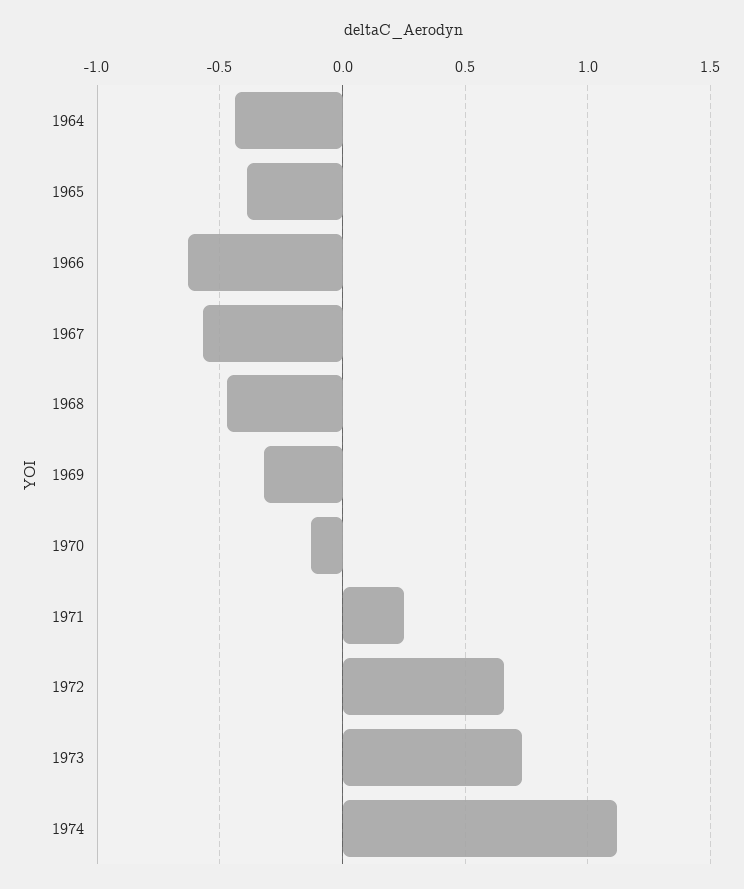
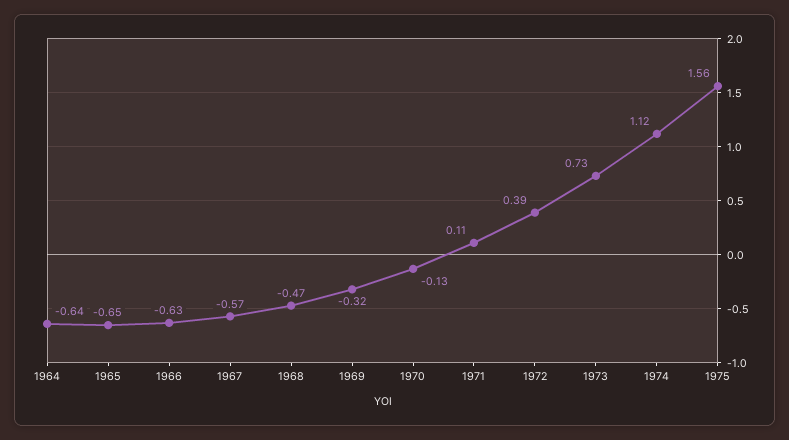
1964: -0.45 -> -0.64
1965: -0.4 -> -0.65
1971: 0.25 -> 0.11
1972: 0.65 -> 0.39
1975: none -> 1.56

